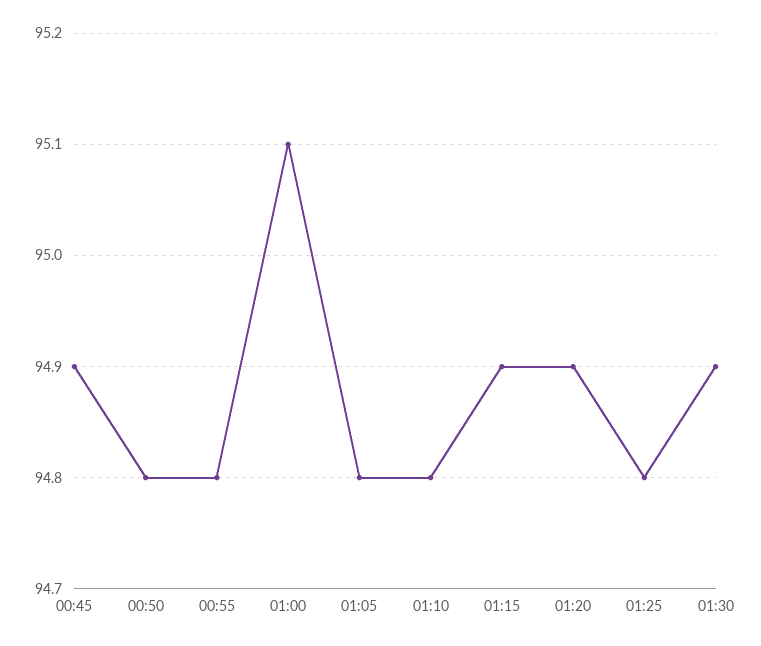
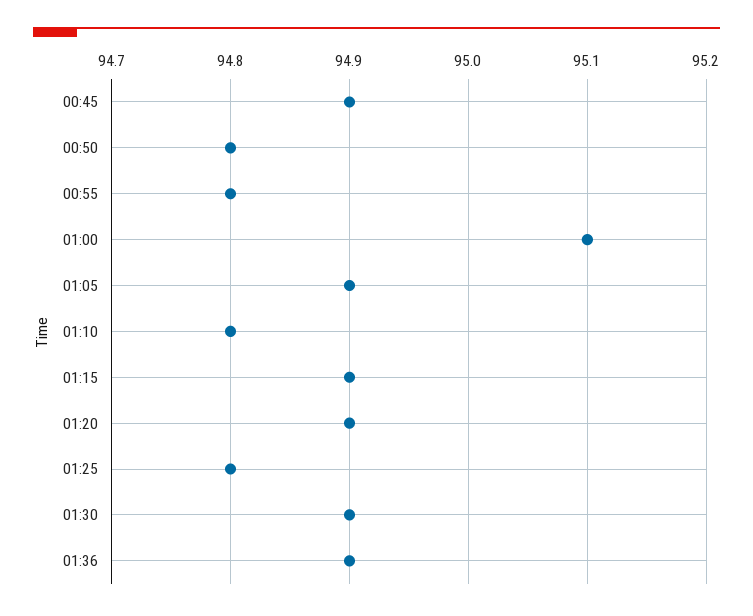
01:05: 94.8 -> 94.9
01:36: none -> 94.9

